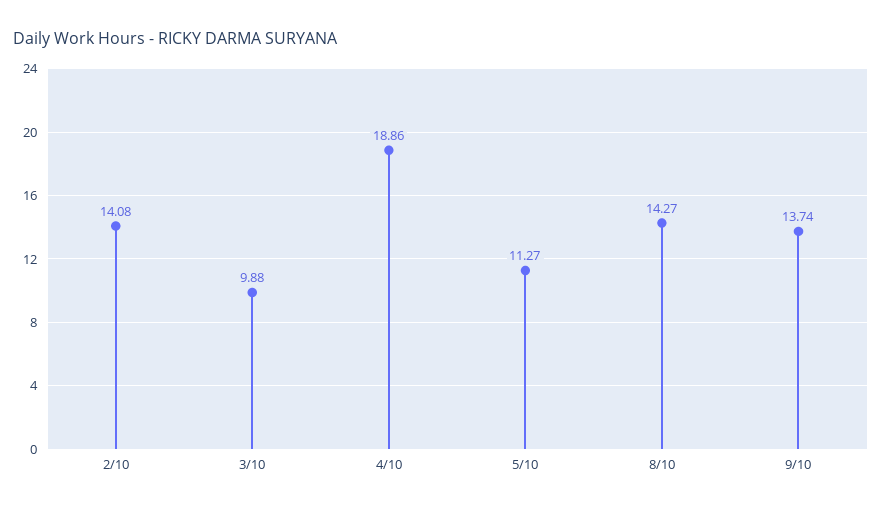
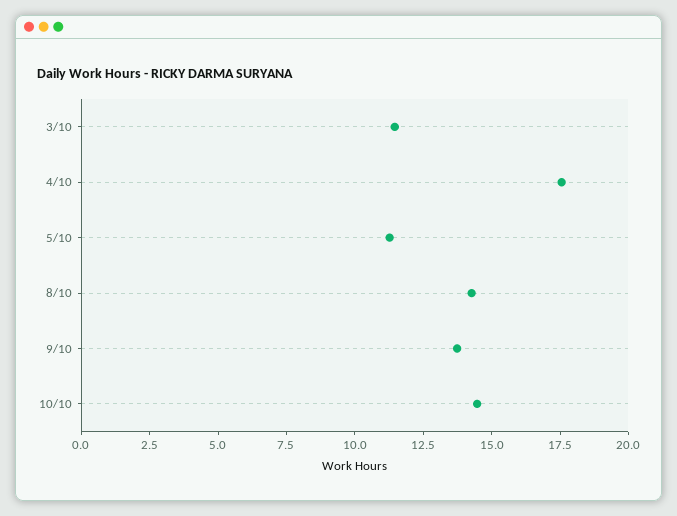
2/10: 14.08 -> none
3/10: 9.88 -> 11.5
4/10: 18.86 -> 17.5
10/10: none -> 14.5

